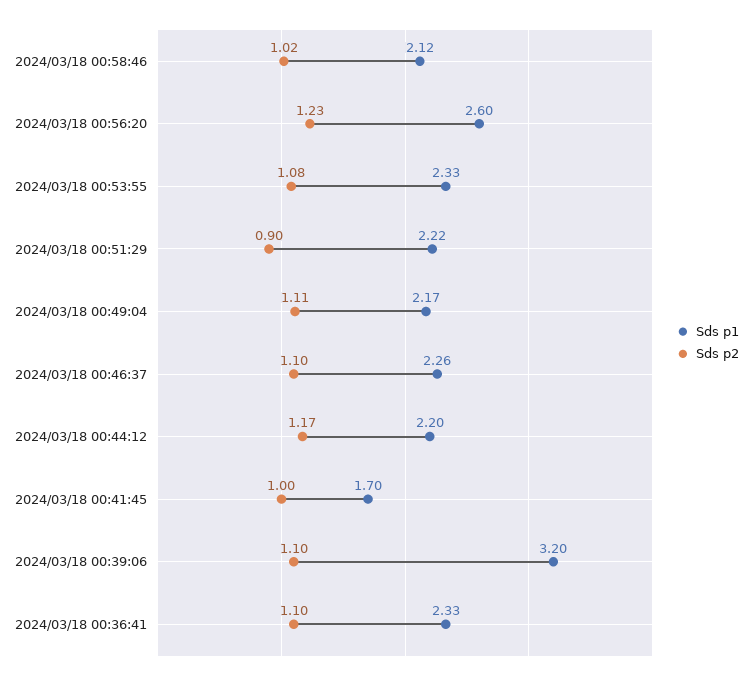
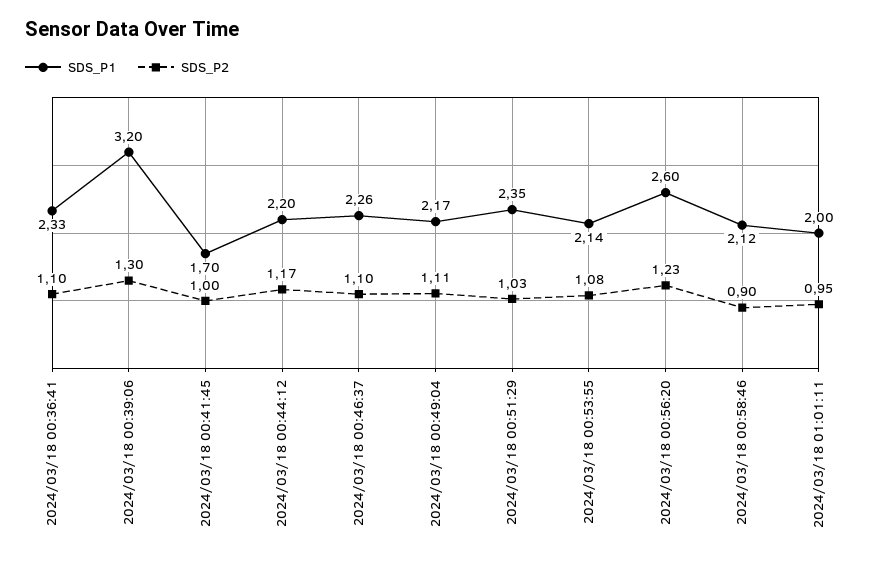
Sds p2, 2024/03/18 00:58:46: 1.02 -> 0.9
Sds p1, 2024/03/18 00:53:55: 2.33 -> 2.14
Sds p1, 2024/03/18 00:51:29: 2.22 -> 2.35
Sds p2, 2024/03/18 00:51:29: 0.9 -> 1.03
Sds p2, 2024/03/18 00:39:06: 1.1 -> 1.3
Sds p1, 2024/03/18 01:01:11: none -> 2
Sds p2, 2024/03/18 01:01:11: none -> 0.95

